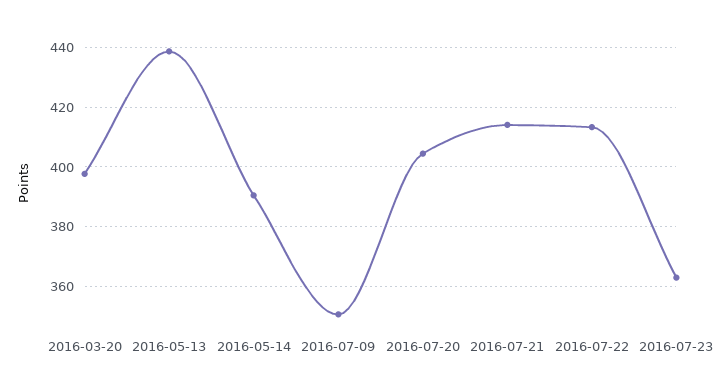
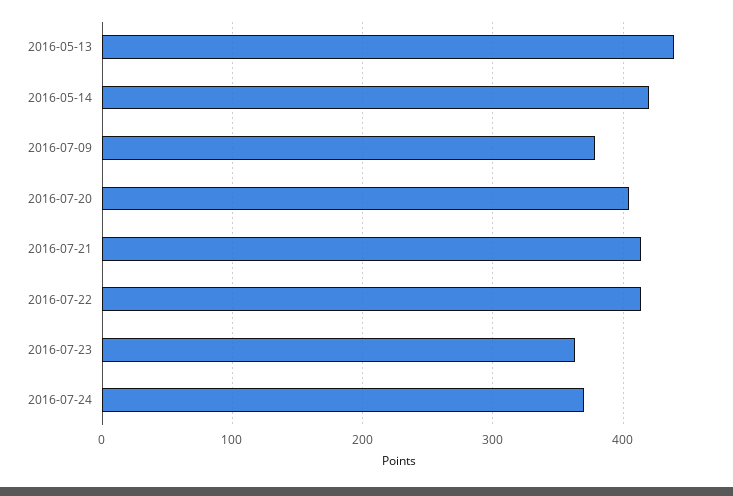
2016-03-20: 397.5 -> none
2016-05-14: 390 -> 420
2016-07-09: 350 -> 380
2016-07-24: none -> 370

